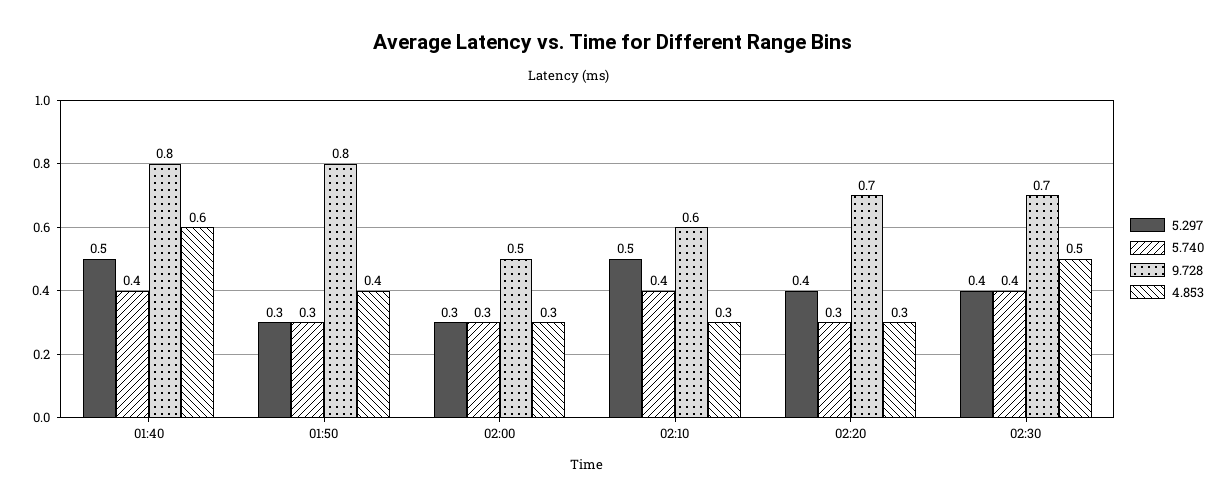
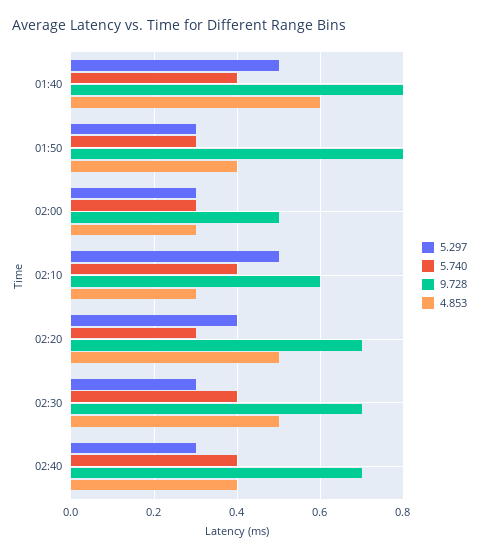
4.853, 02:20: 0.3 -> 0.5
5.297, 02:30: 0.4 -> 0.3
5.297, 02:40: none -> 0.3
5.740, 02:40: none -> 0.4
9.728, 02:40: none -> 0.7
4.853, 02:40: none -> 0.4

